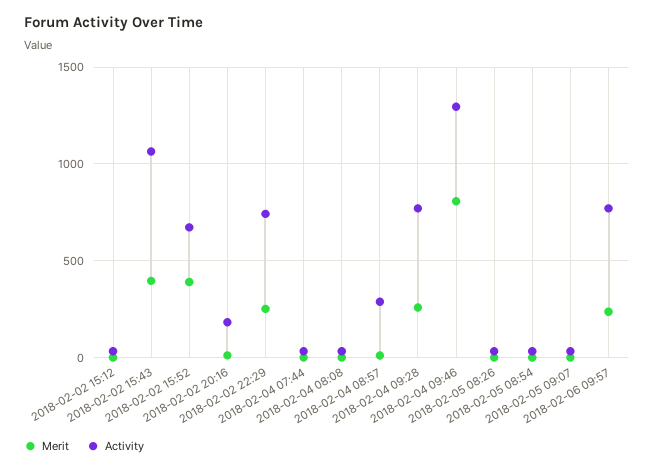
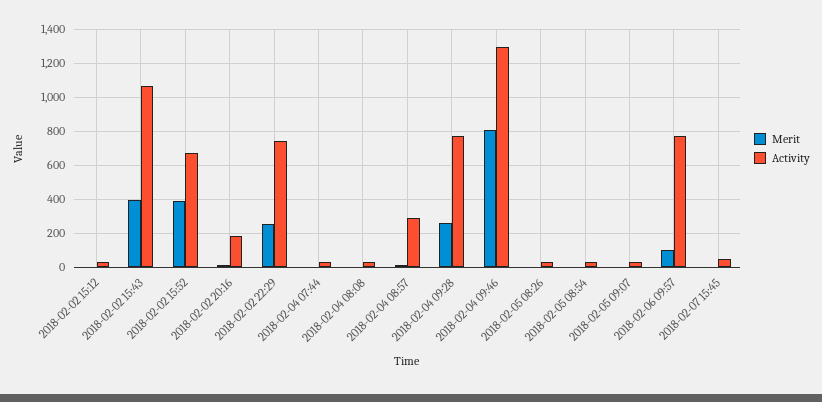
Merit, 2018-02-06 09:57: 250 -> 100
Merit, 2018-02-07 15:45: none -> 0
Activity, 2018-02-07 15:45: none -> 50

